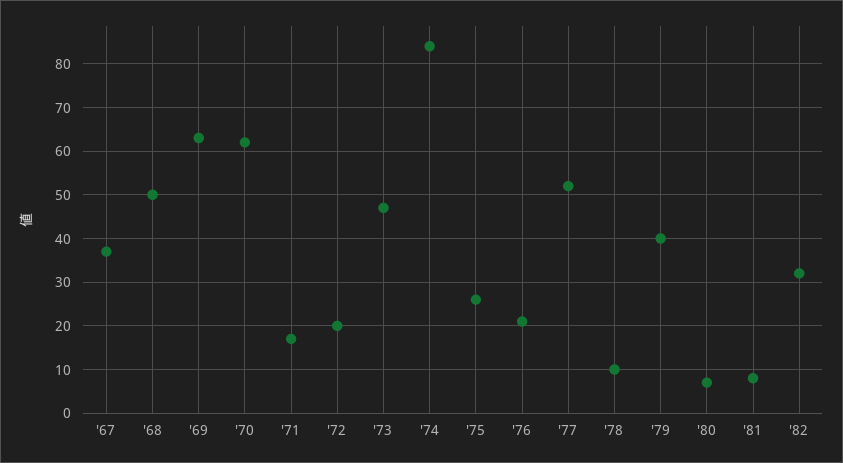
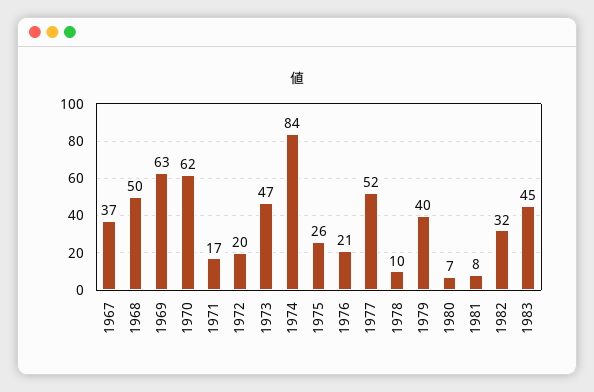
1983: none -> 45

